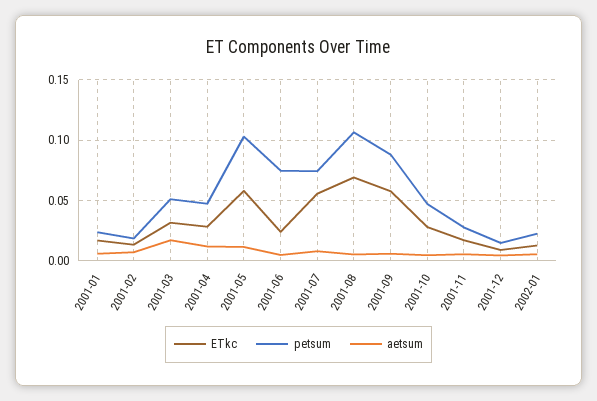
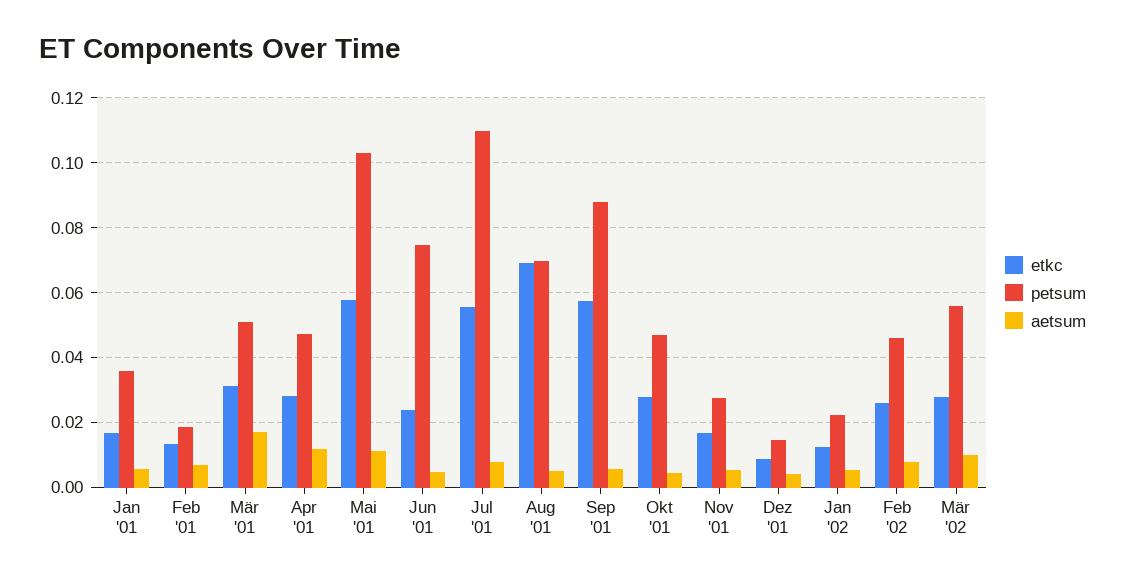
petsum, 2001-01: 0.025 -> 0.036
petsum, 2001-07: 0.075 -> 0.11
petsum, 2001-08: 0.105 -> 0.07
ETkc, Feb '02: none -> 0.026
petsum, Feb '02: none -> 0.046
aetsum, Feb '02: none -> 0.008
ETkc, Mär '02: none -> 0.028
petsum, Mär '02: none -> 0.056
aetsum, Mär '02: none -> 0.01

